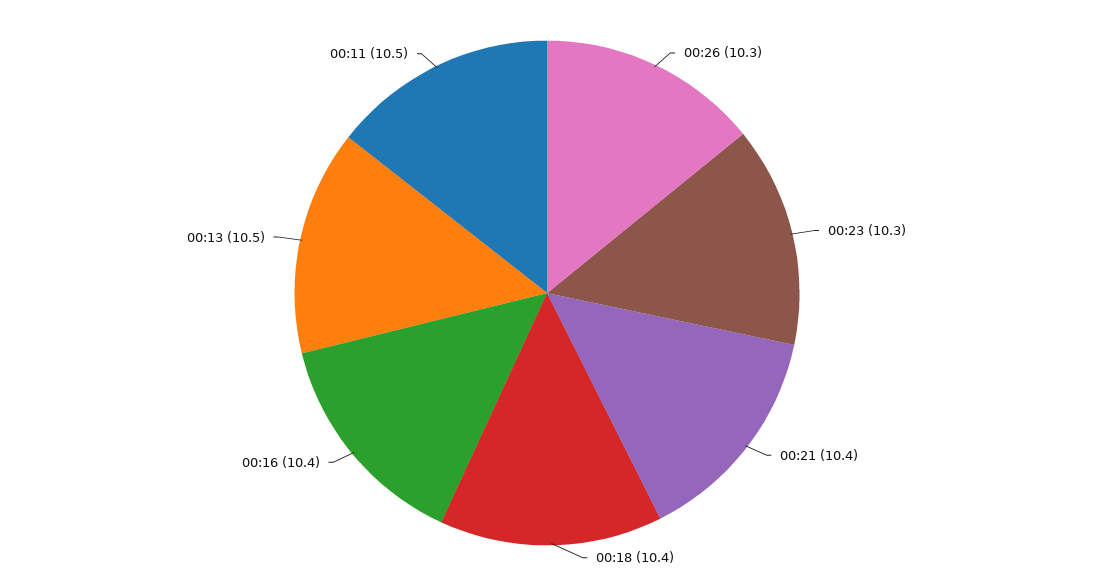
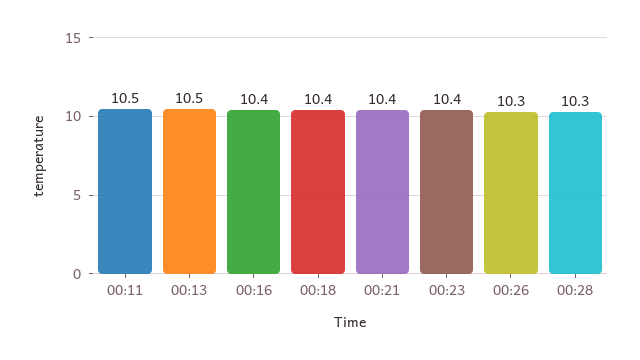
00:23: 10.3 -> 10.4
00:28: none -> 10.3

